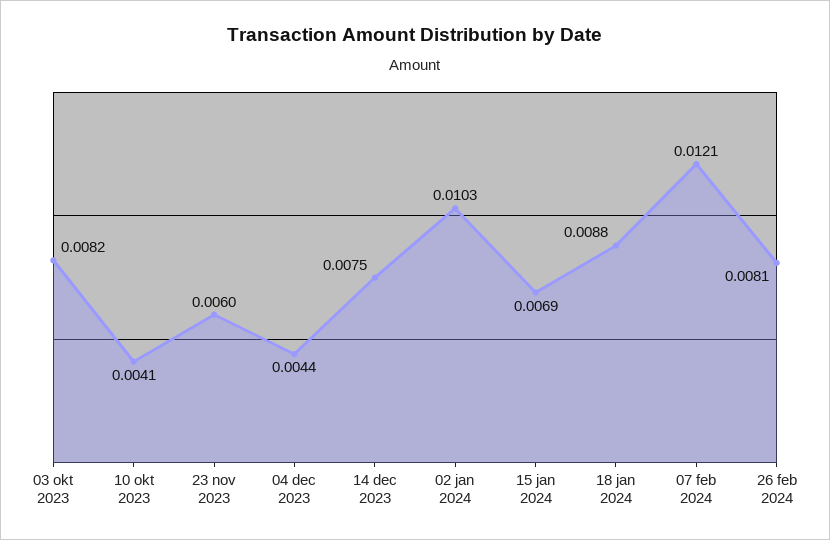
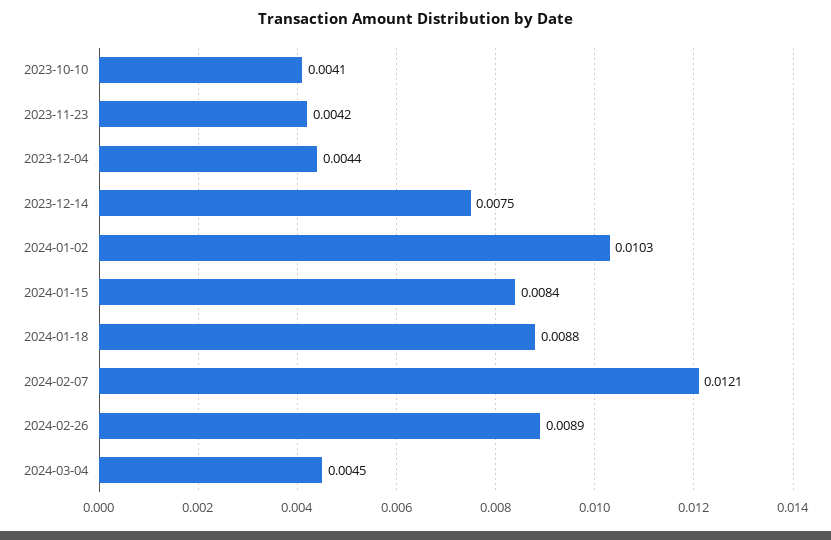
03 okt 2023: 0.0082 -> none
23 nov 2023: 0.006 -> 0.0042
15 jan 2024: 0.0069 -> 0.0084
26 feb 2024: 0.0081 -> 0.0089
2024-03-04: none -> 0.0045

